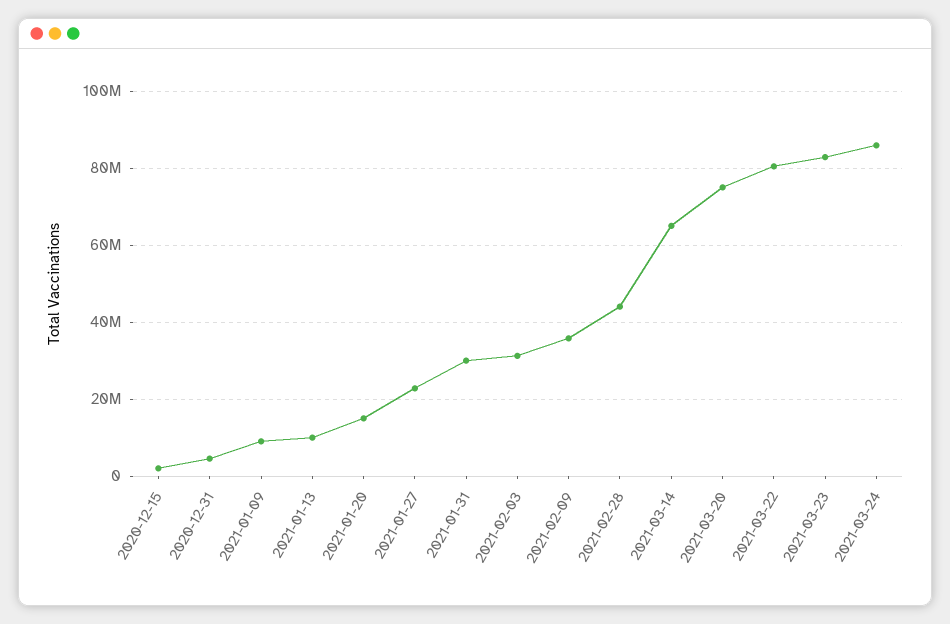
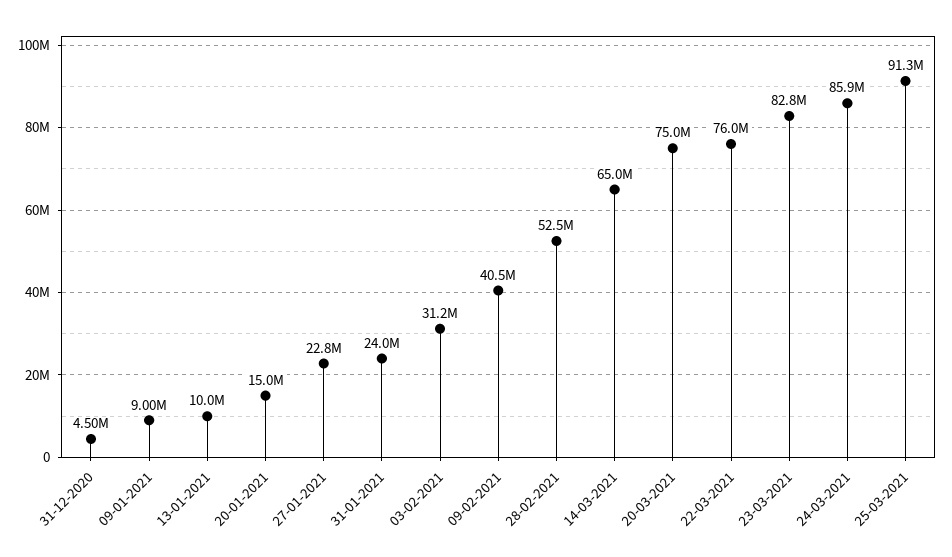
2020-12-15: 2000000 -> none
2021-01-31: 30000000 -> 24000000
2021-02-09: 36000000 -> 40500000
2021-02-28: 44000000 -> 52500000
2021-03-22: 80000000 -> 76000000
25-03-2021: none -> 91300000

